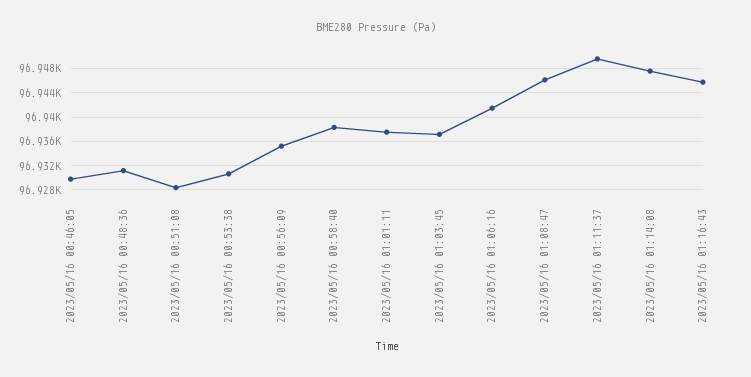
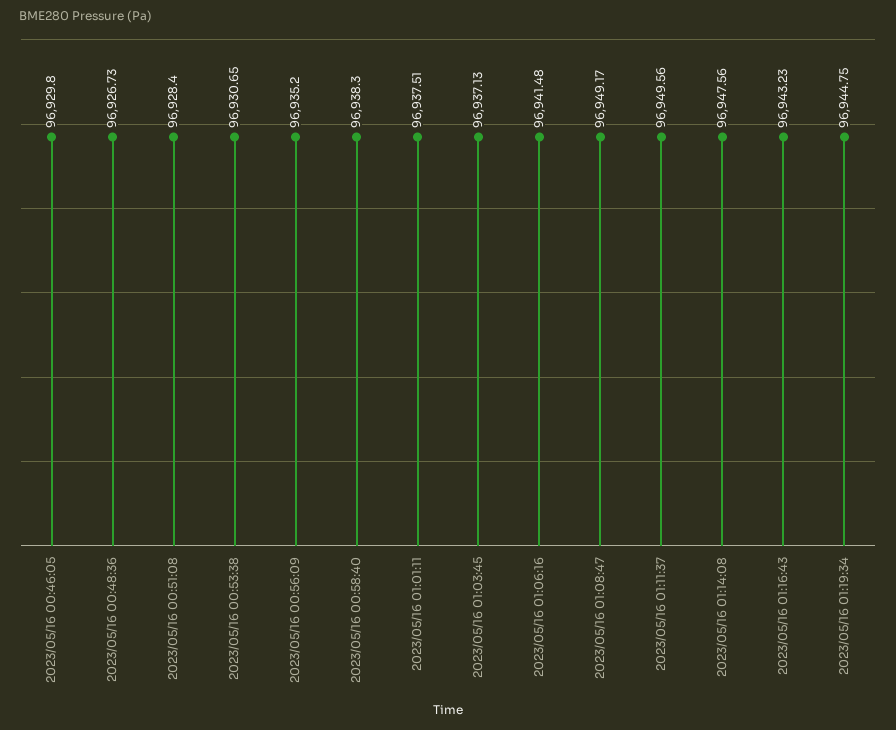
2023/05/16 00:48:36: 96931 -> 96926.73
2023/05/16 01:08:47: 96946 -> 96949.17
2023/05/16 01:16:43: 96946 -> 96943.23
2023/05/16 01:19:34: none -> 96944.75

